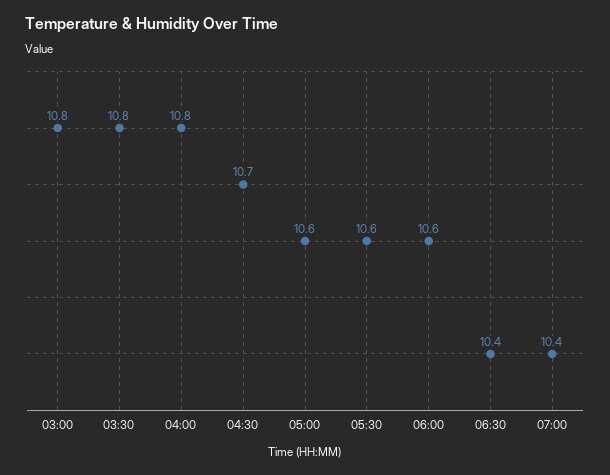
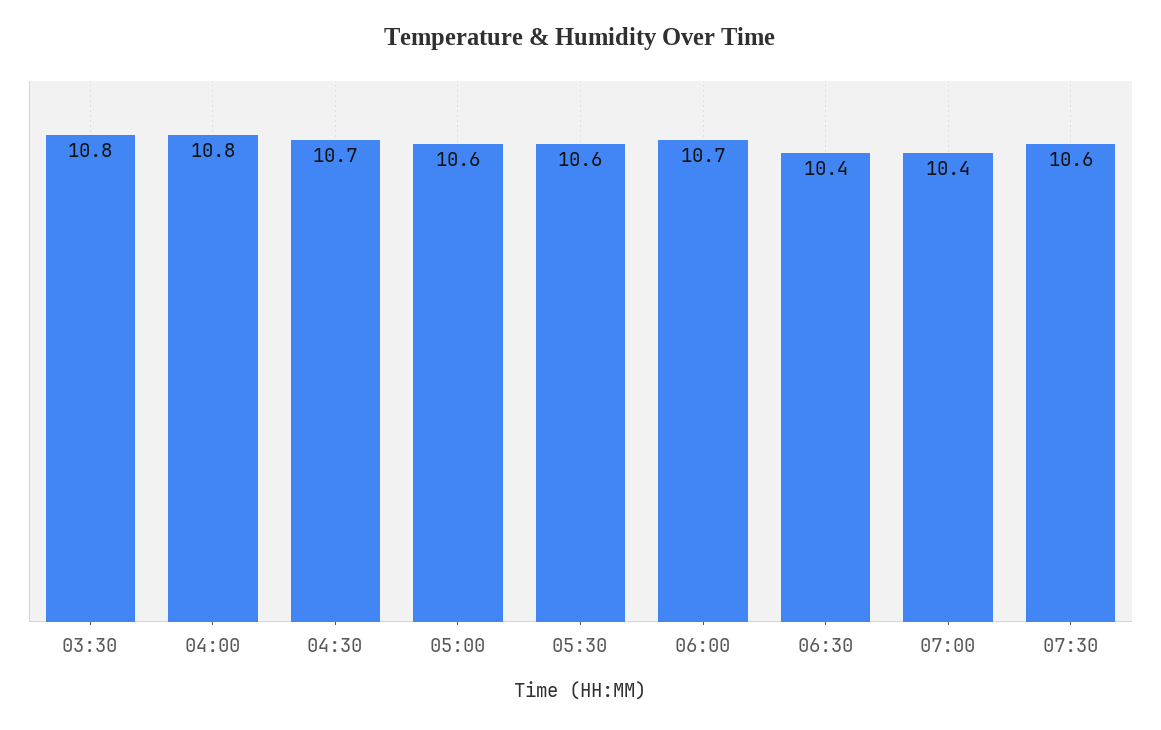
03:00: 10.8 -> none
06:00: 10.6 -> 10.7
07:30: none -> 10.6

